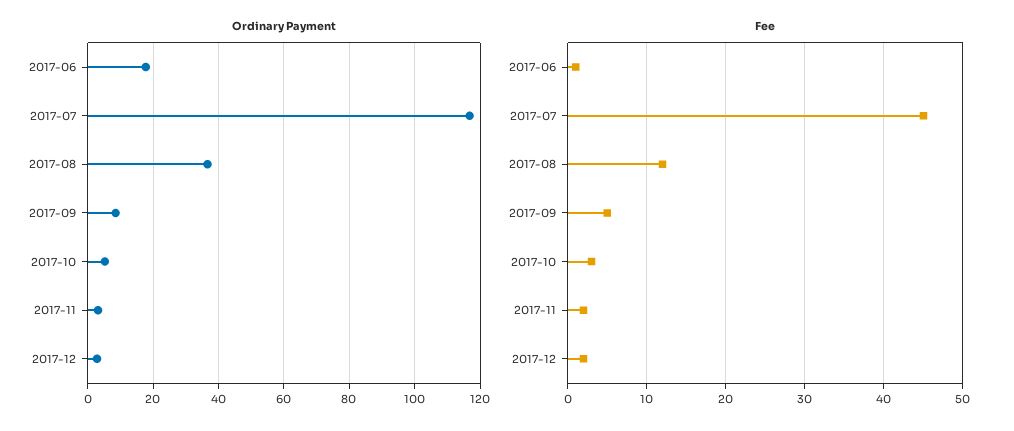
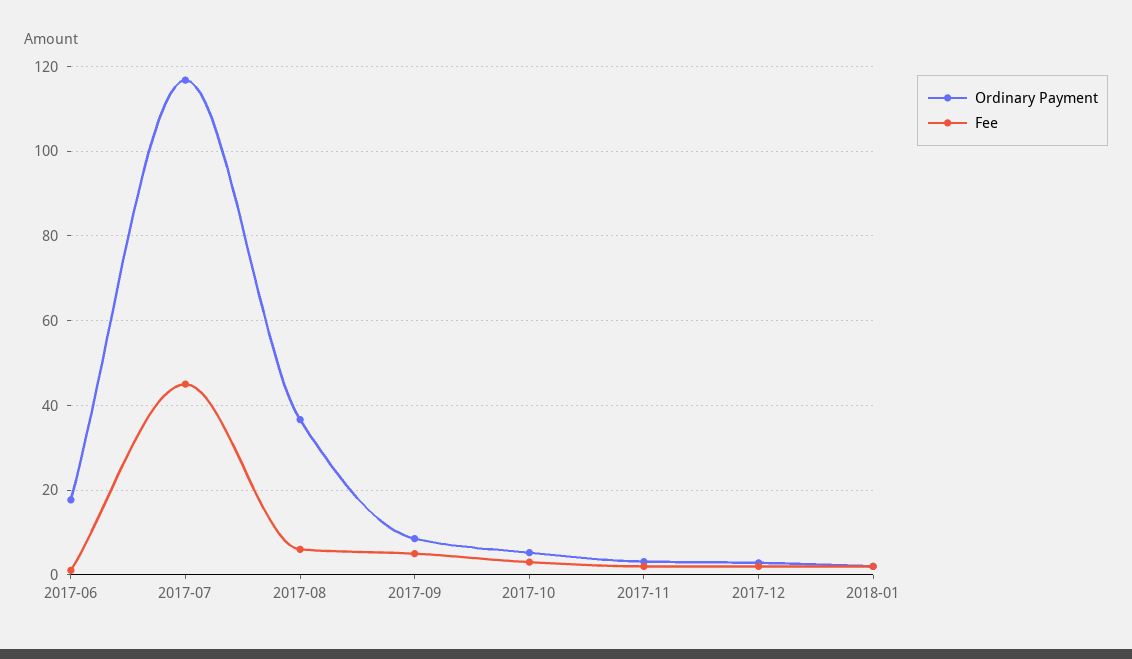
Fee, 2017-08: 12 -> 6
Ordinary Payment, 2018-01: none -> 2
Fee, 2018-01: none -> 2

